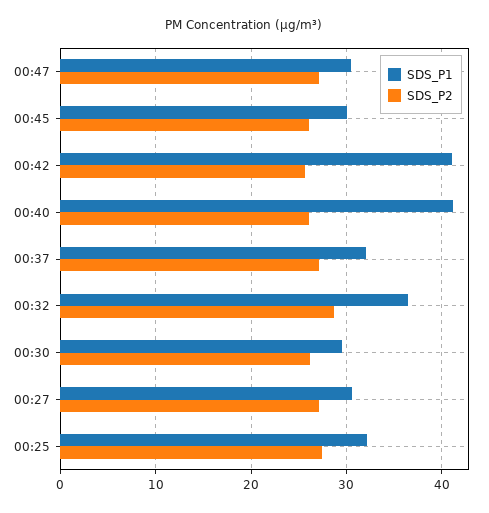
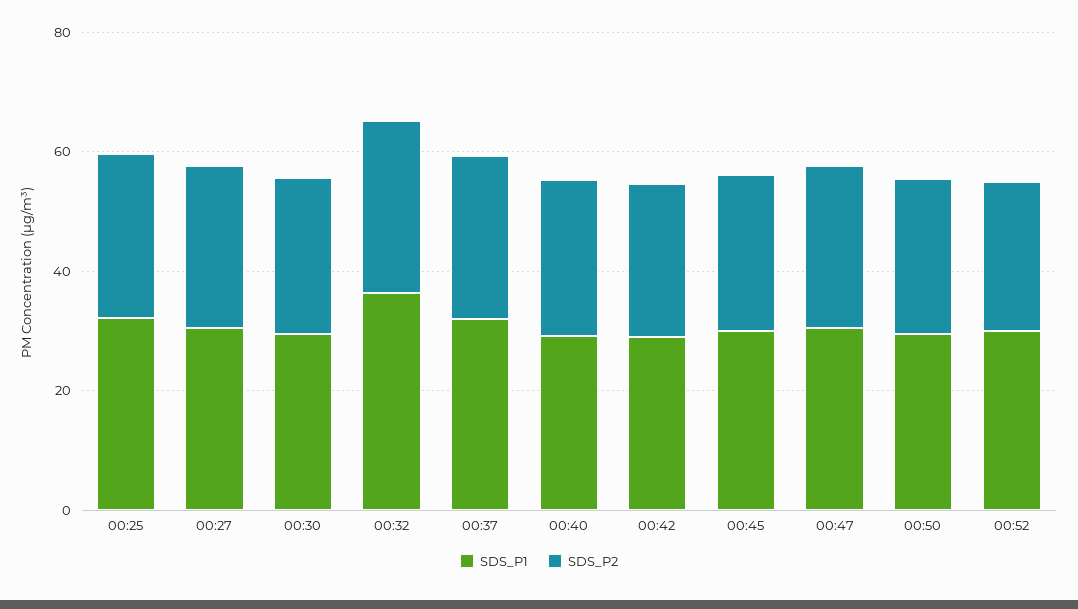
SDS_P1, 00:42: 41 -> 30
SDS_P1, 00:40: 41 -> 30
SDS_P1, 00:50: none -> 30
SDS_P2, 00:50: none -> 25
SDS_P1, 00:52: none -> 30
SDS_P2, 00:52: none -> 25

